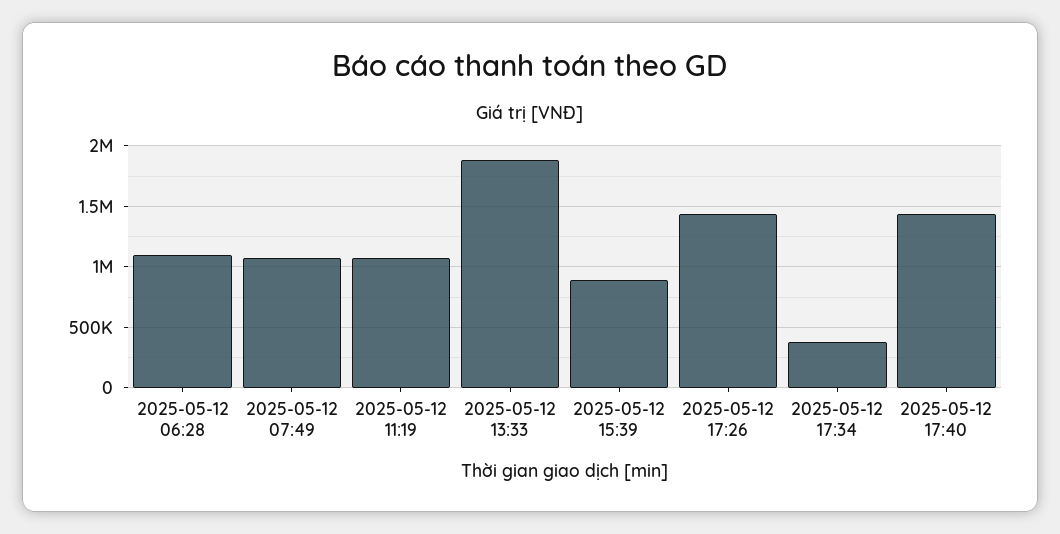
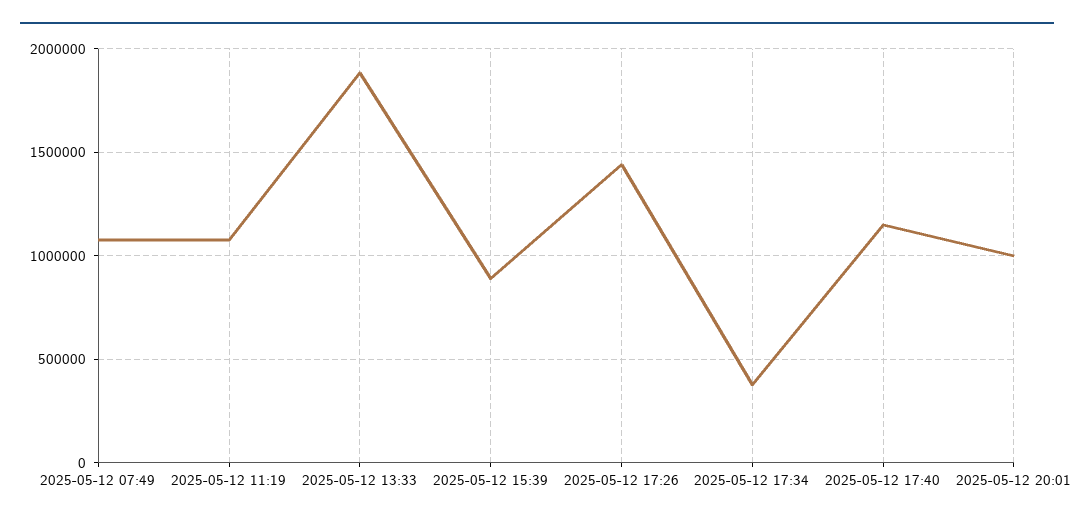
2025-05-12 06:28: 1100000 -> none
2025-05-12 17:40: 1450000 -> 1150000
2025-05-12 20:01: none -> 1000000

